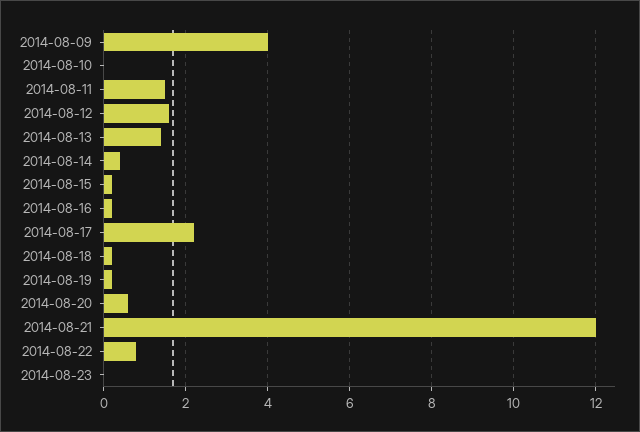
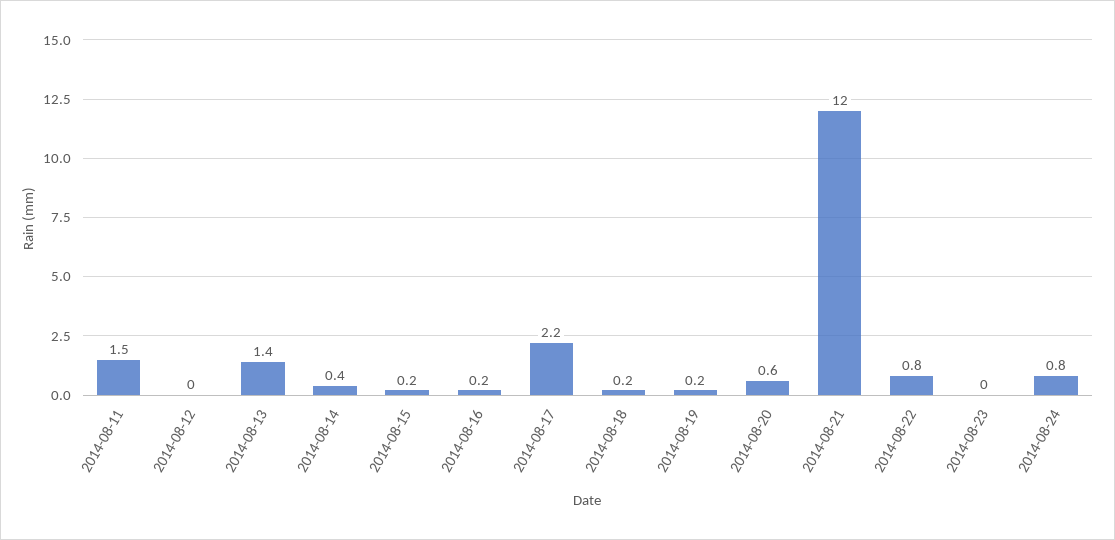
2014-08-09: 4 -> none
2014-08-10: 0 -> none
2014-08-12: 1.5 -> 0
2014-08-24: none -> 0.8

